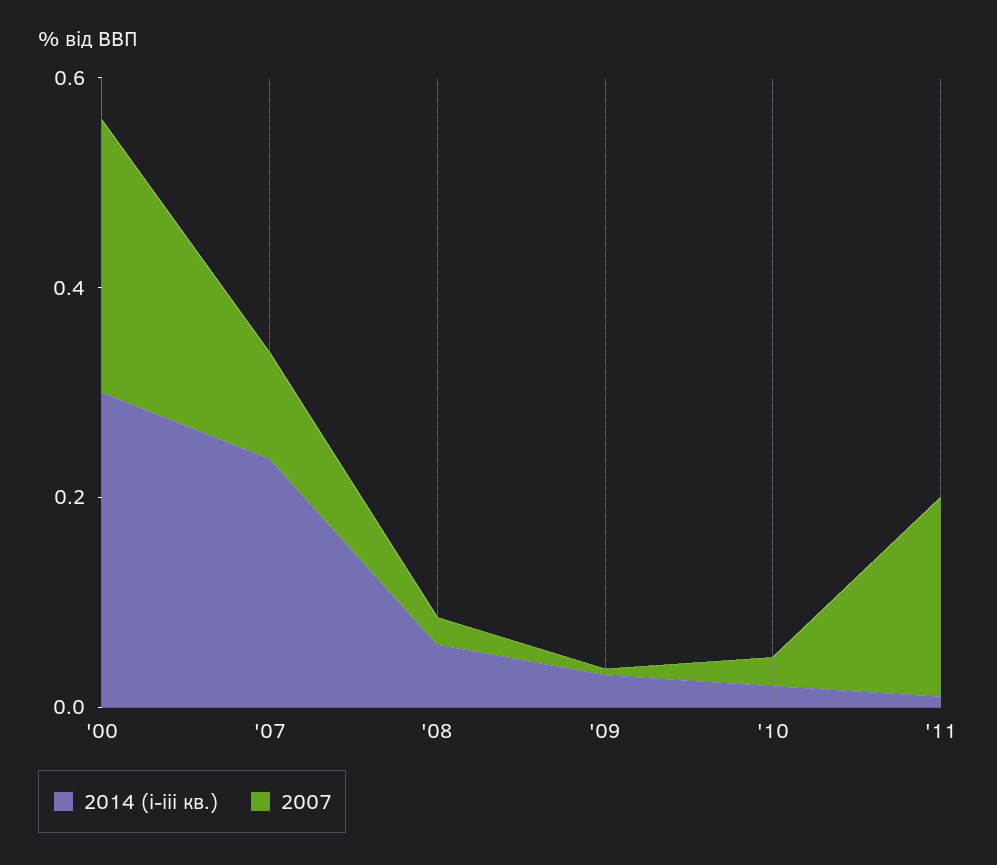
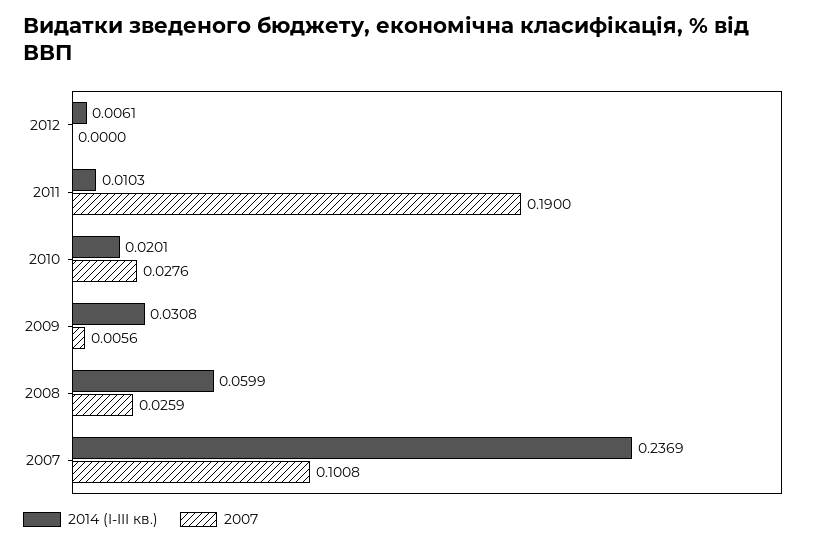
2014 (i-iii кв.), '00: 0.3 -> none
2007, '00: 0.25 -> none
2014 (i-iii кв.), 2012: none -> 0.0061
2007, 2012: none -> 0

